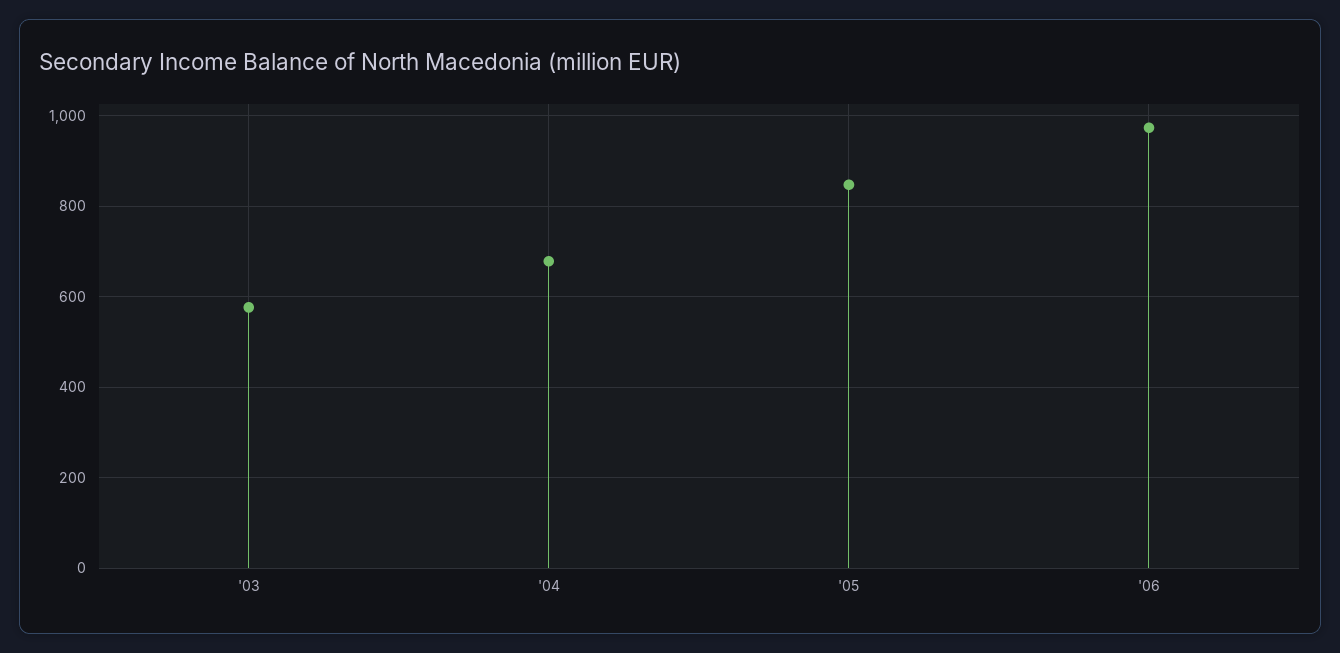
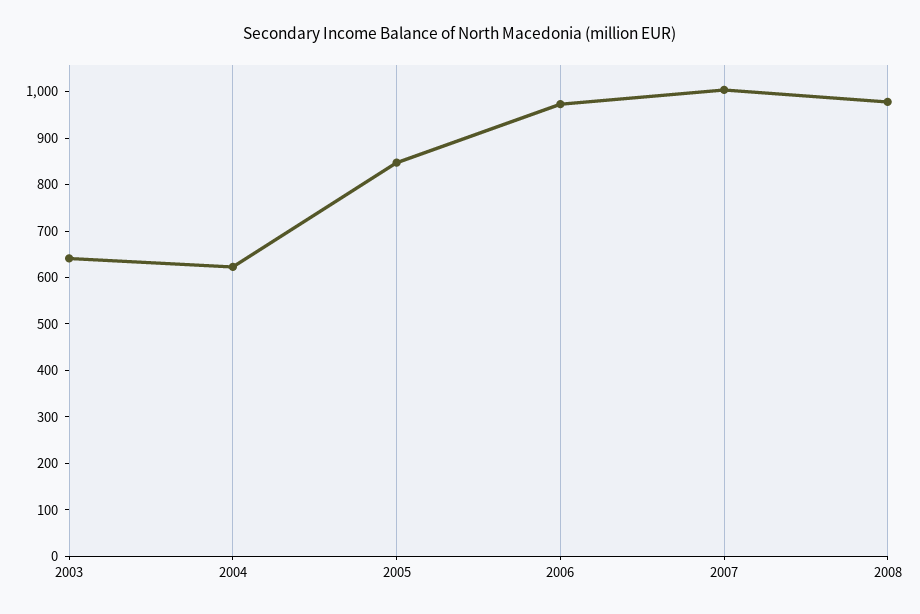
'03: 580 -> 640
'04: 680 -> 620
2007: none -> 1000
2008: none -> 980

